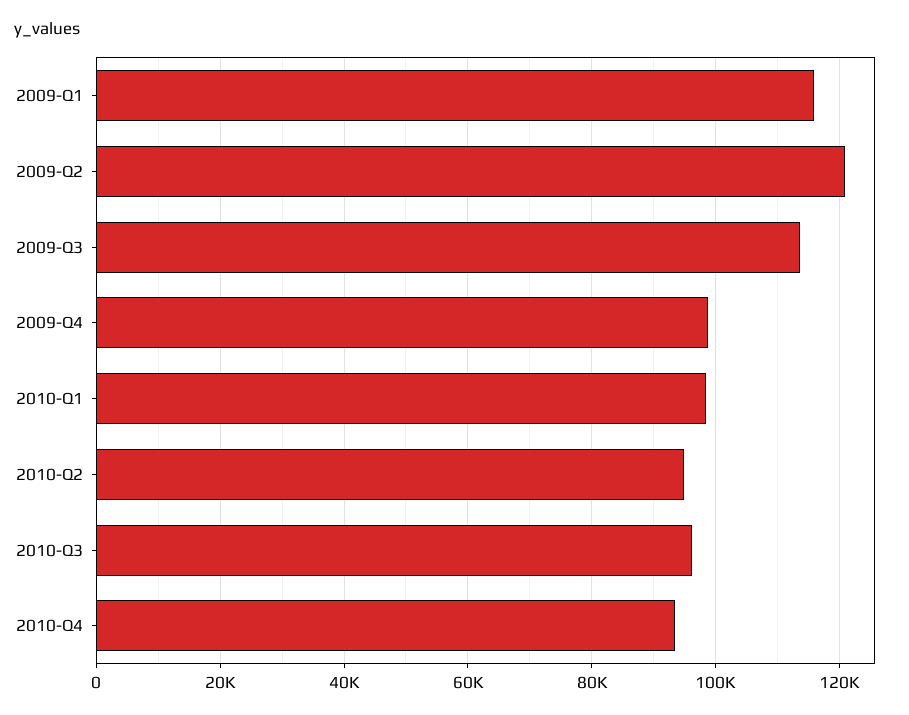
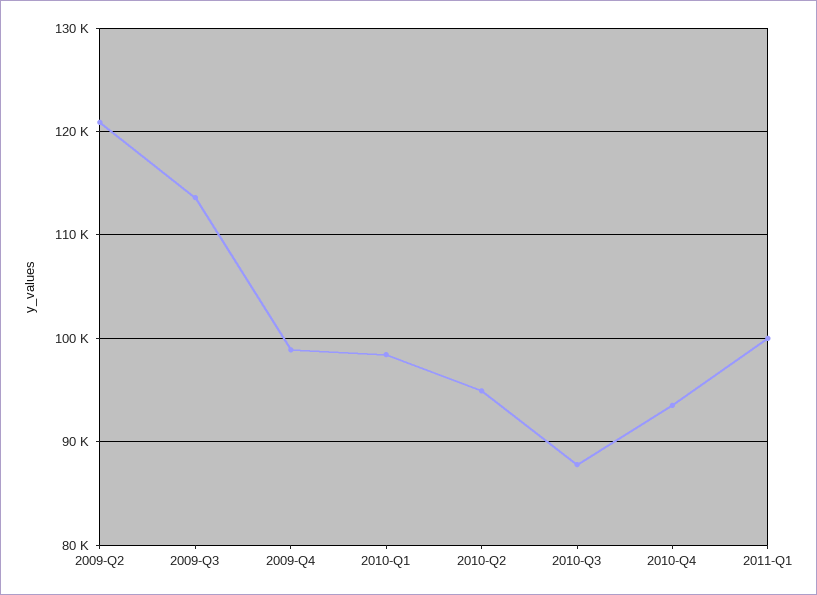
2009-Q1: 116000 -> none
2010-Q3: 96000 -> 88000
2011-Q1: none -> 100000

